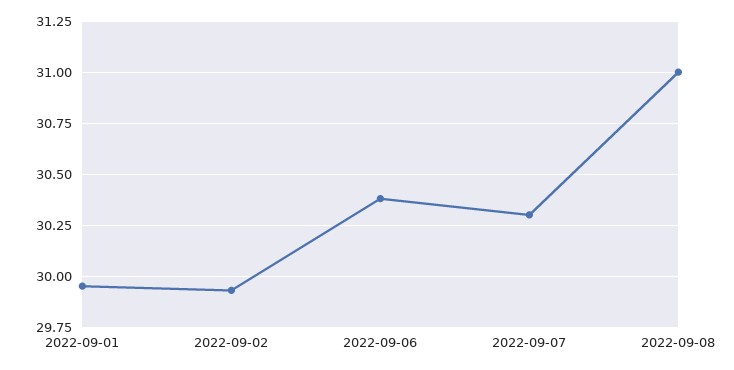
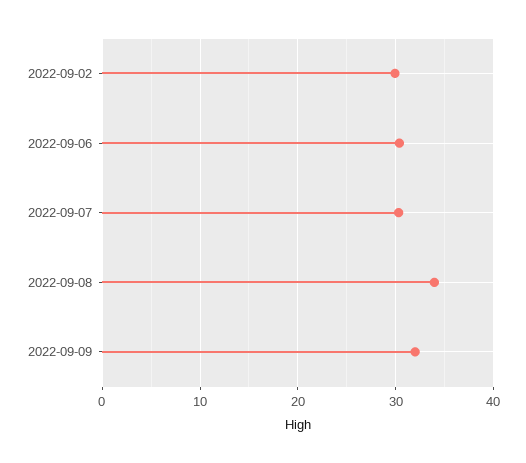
2022-09-01: 29.95 -> none
2022-09-08: 31 -> 34
2022-09-09: none -> 32

